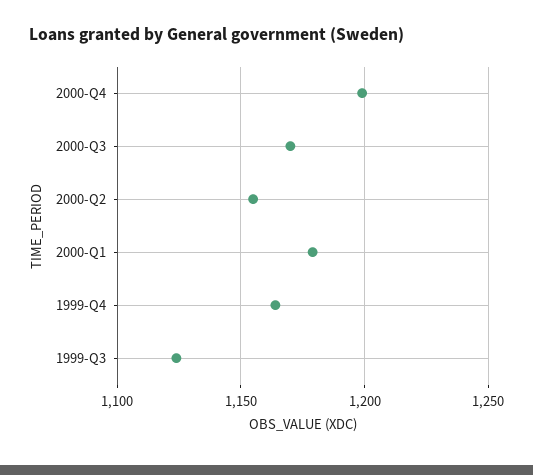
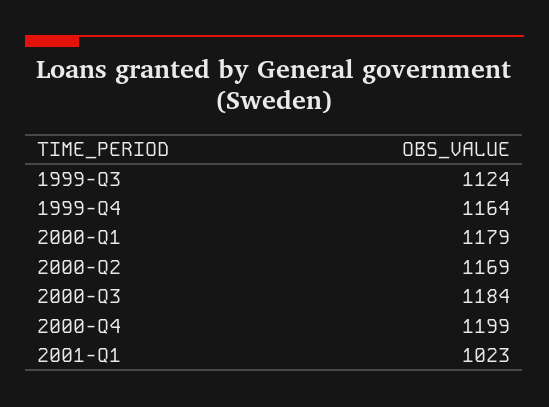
2000-Q3: 1170 -> 1184
2000-Q2: 1155 -> 1169
2001-Q1: none -> 1023

